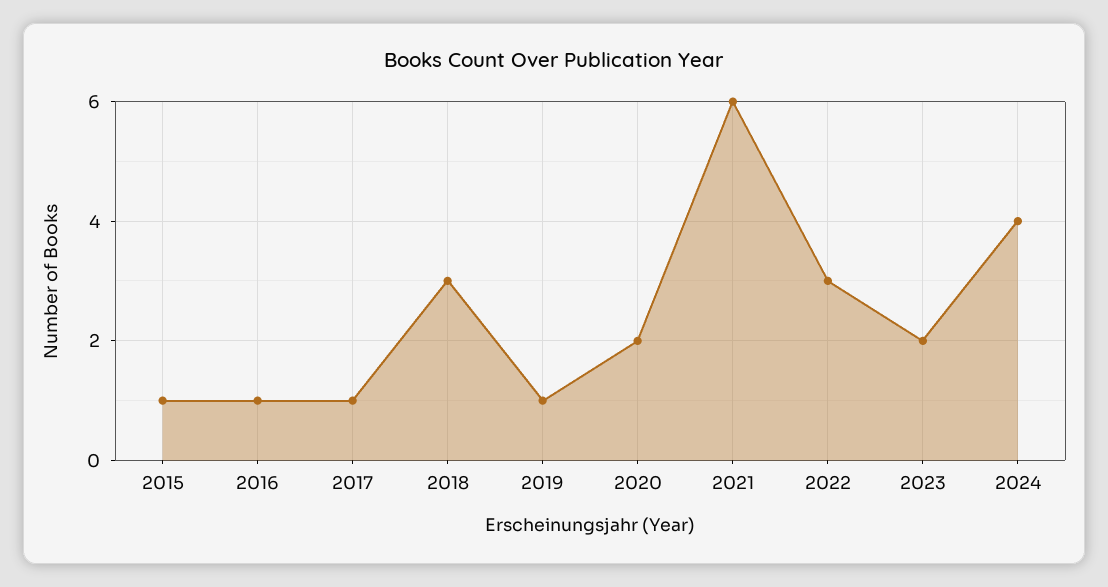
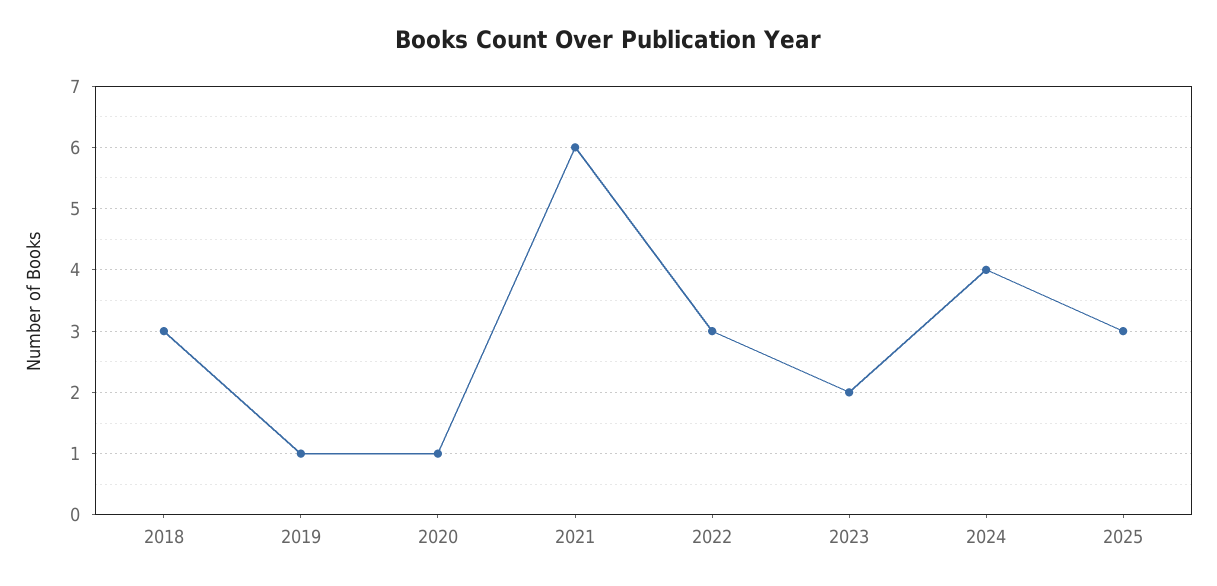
2015: 1 -> none
2016: 1 -> none
2017: 1 -> none
2020: 2 -> 1
2025: none -> 3

